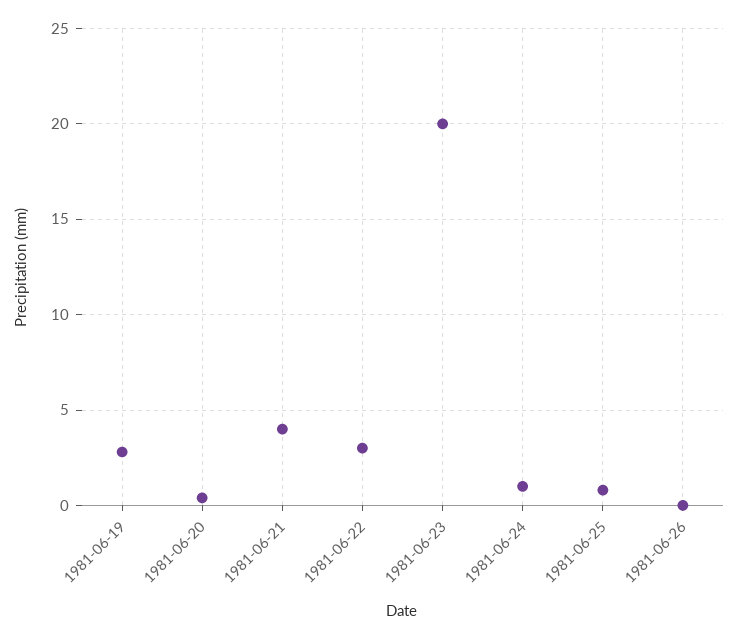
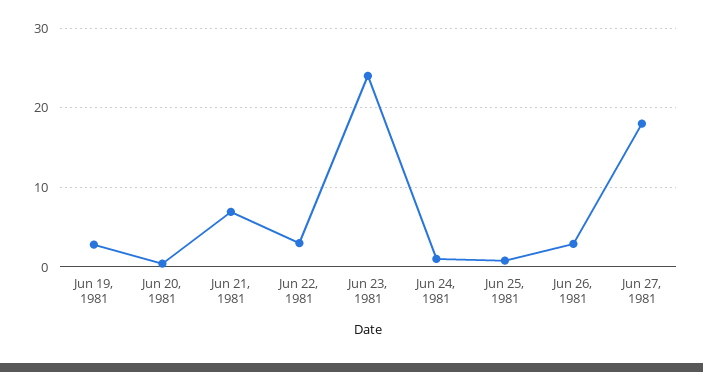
1981-06-21: 4 -> 7
1981-06-23: 20 -> 24
1981-06-26: 0 -> 3
Jun 27, 1981: none -> 18

